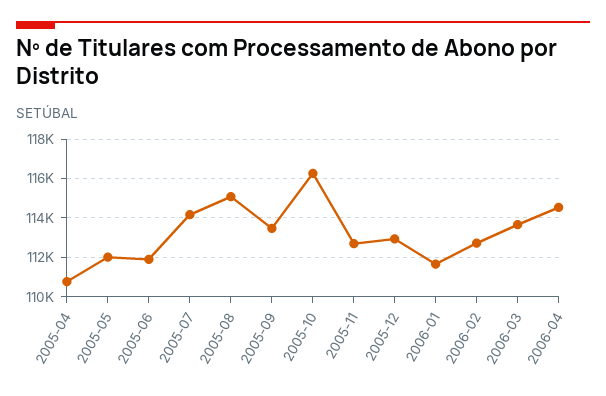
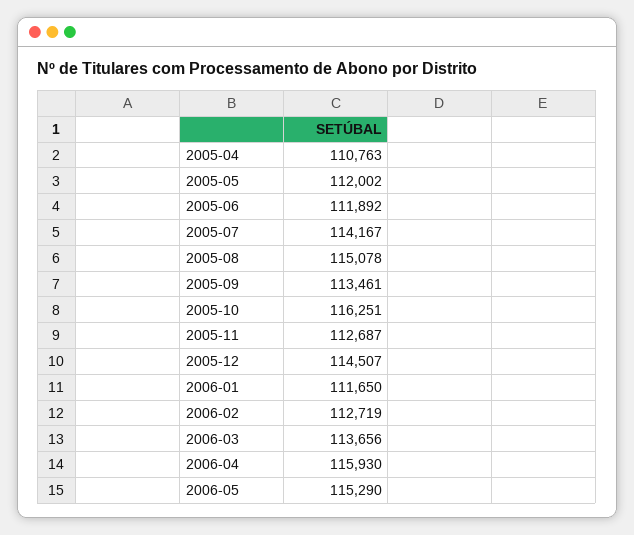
2005-12: 113000 -> 114507
2006-04: 114500 -> 115930
2006-05: none -> 115290

